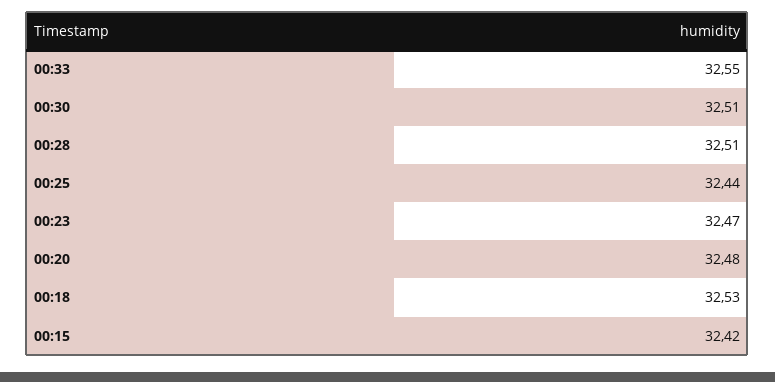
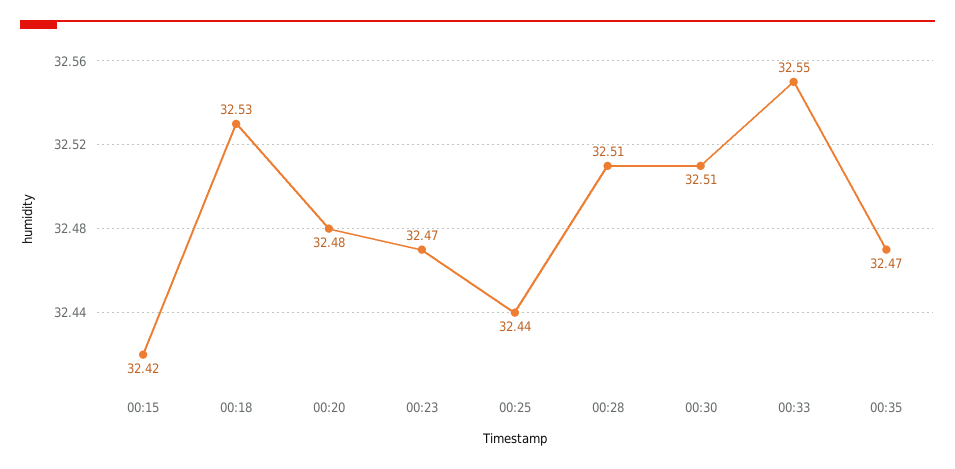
00:35: none -> 32.47

